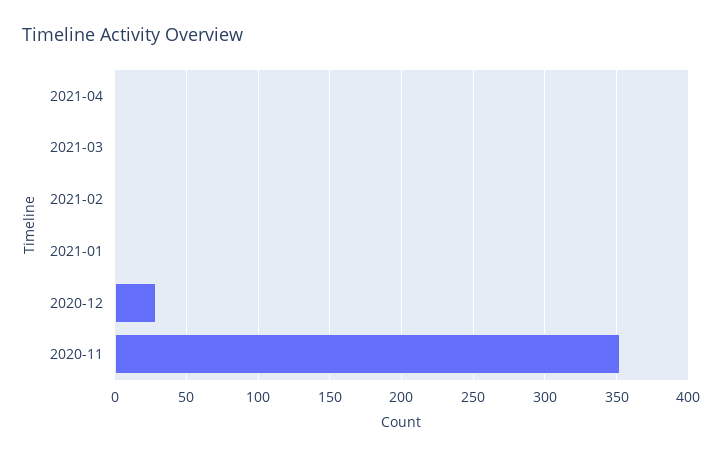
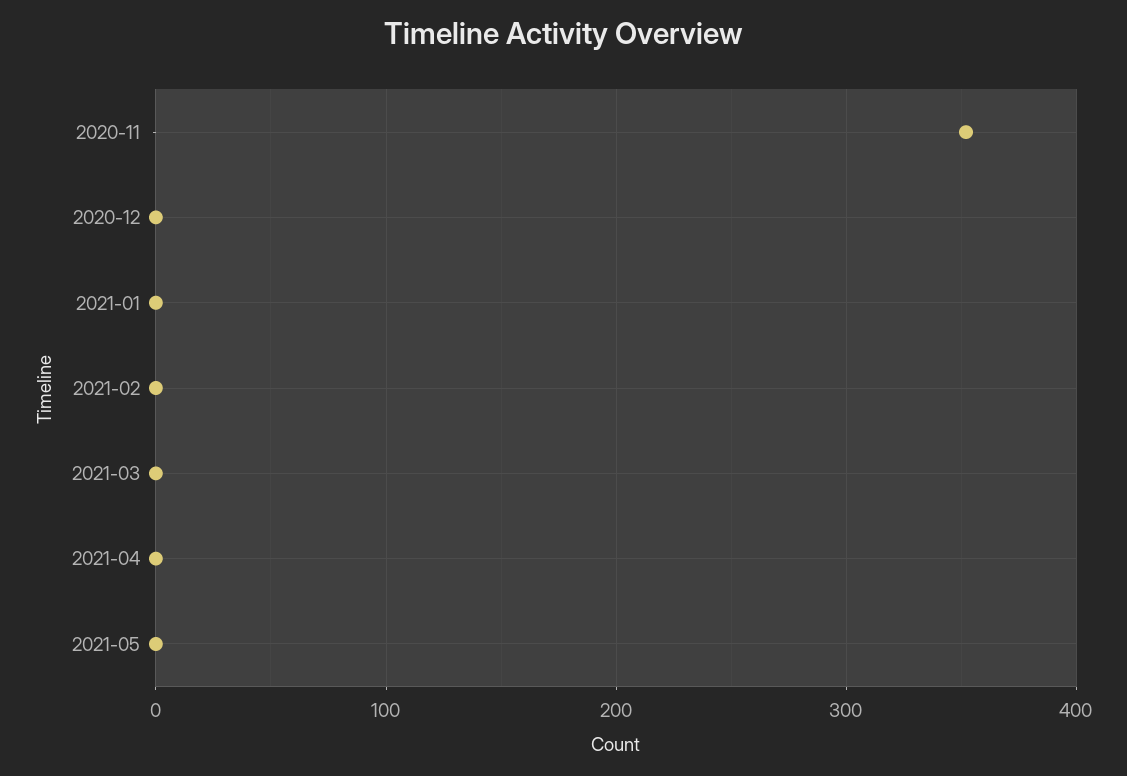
2020-12: 30 -> 0
2021-05: none -> 0

